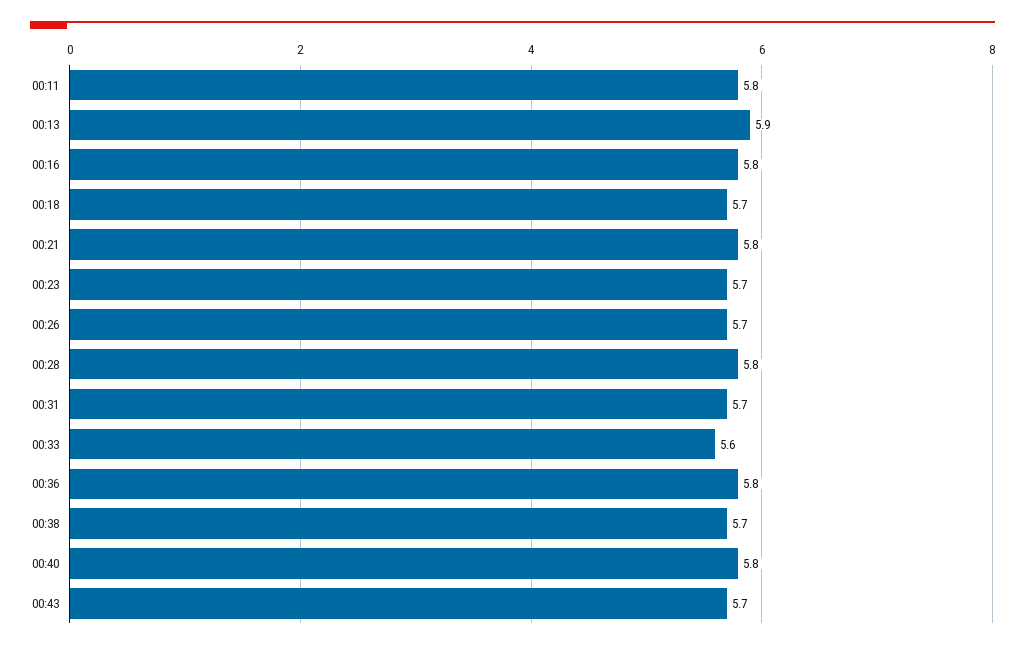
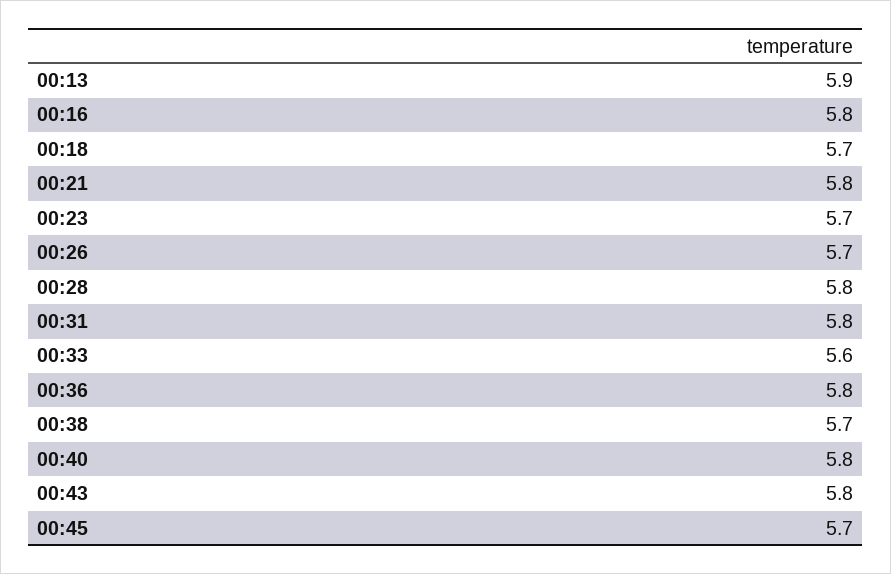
00:11: 5.8 -> none
00:31: 5.7 -> 5.8
00:43: 5.7 -> 5.8
00:45: none -> 5.7

